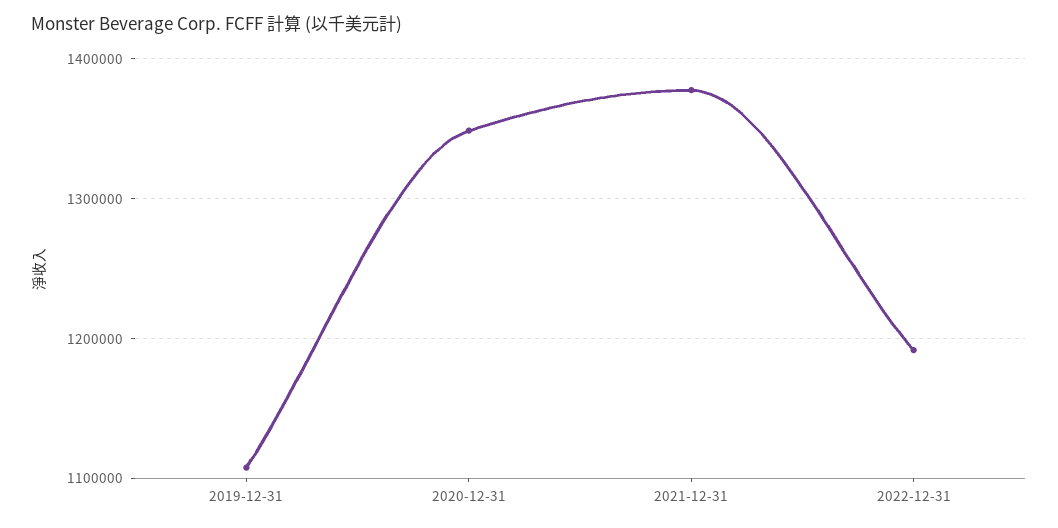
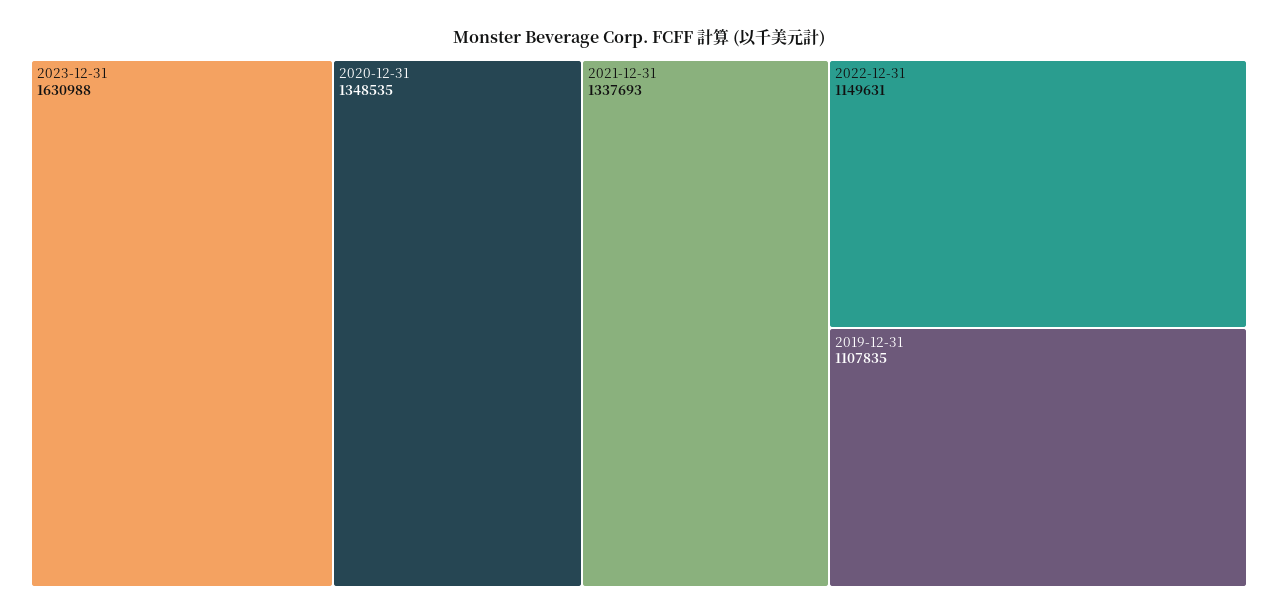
2021-12-31: 1380000 -> 1337693
2022-12-31: 1190000 -> 1149631
2023-12-31: none -> 1630988

